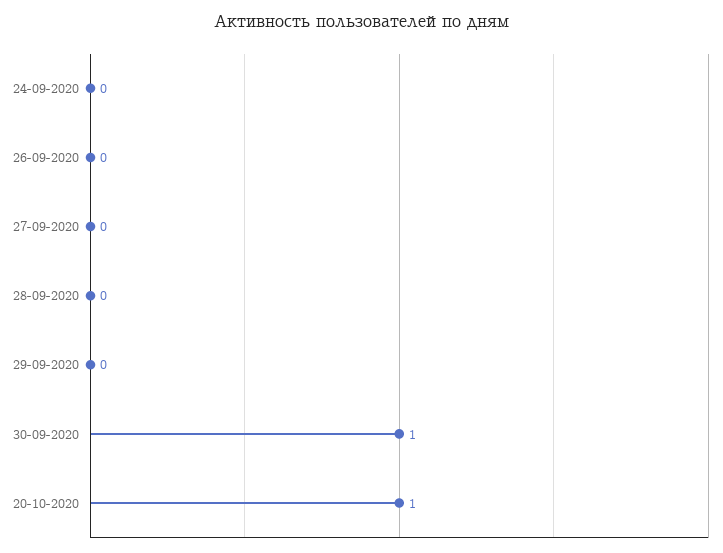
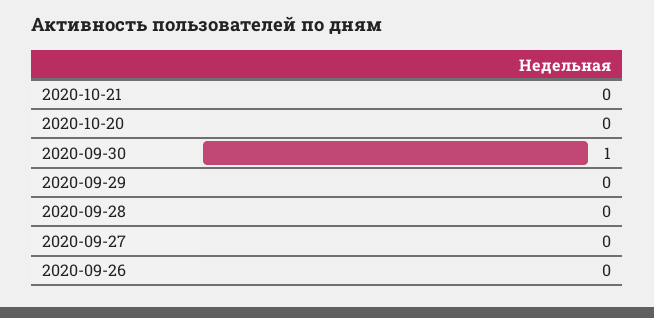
24-09-2020: 0 -> none
20-10-2020: 1 -> 0
2020-10-21: none -> 0

